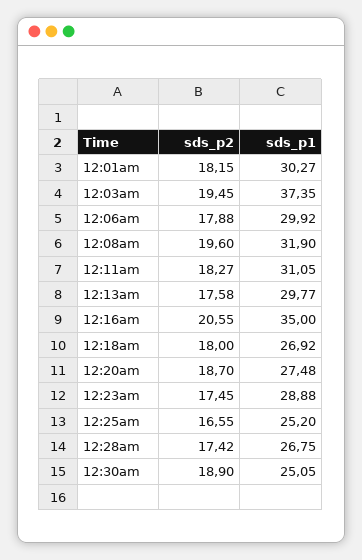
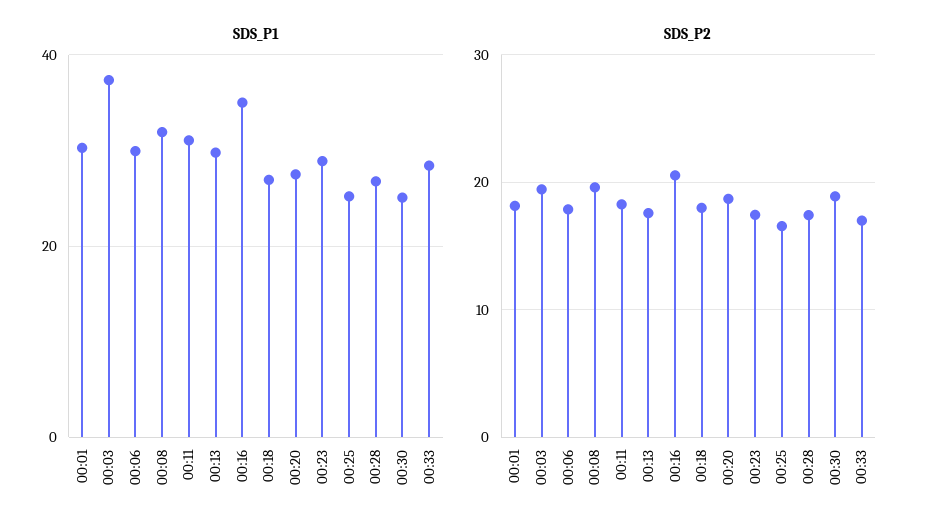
sds_p1, 00:33: none -> 28
sds_p2, 00:33: none -> 17

